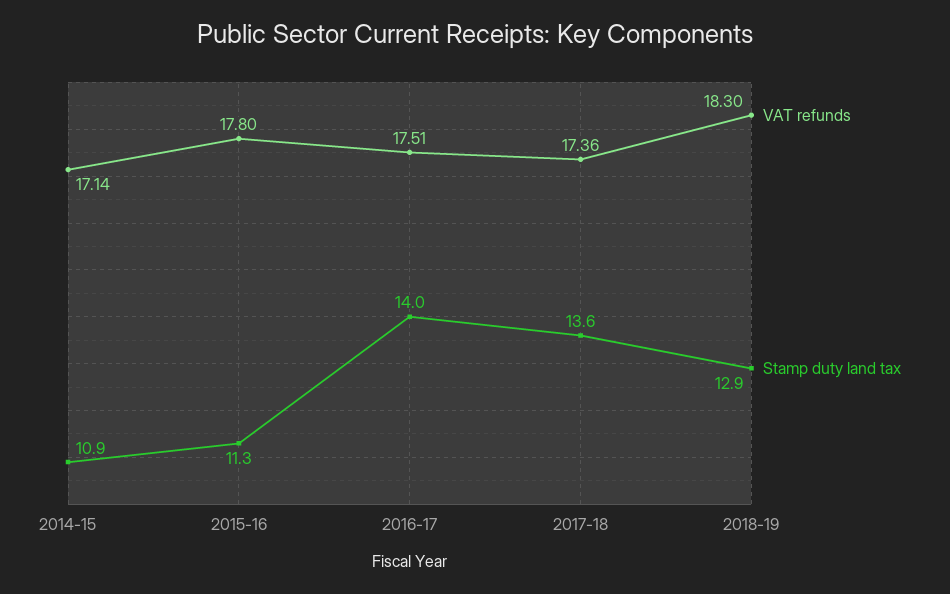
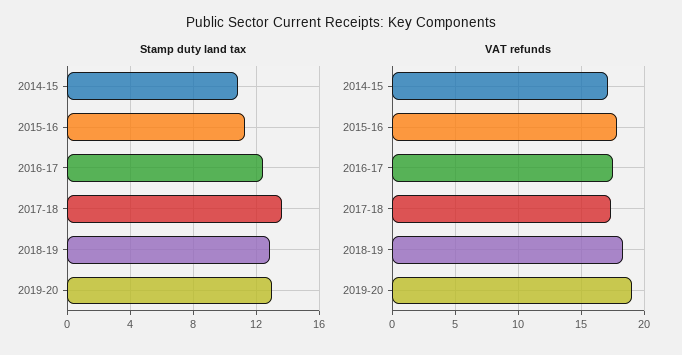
Stamp duty land tax, 2016-17: 14 -> 12.5
Stamp duty land tax, 2019-20: none -> 13
VAT refunds, 2019-20: none -> 19

